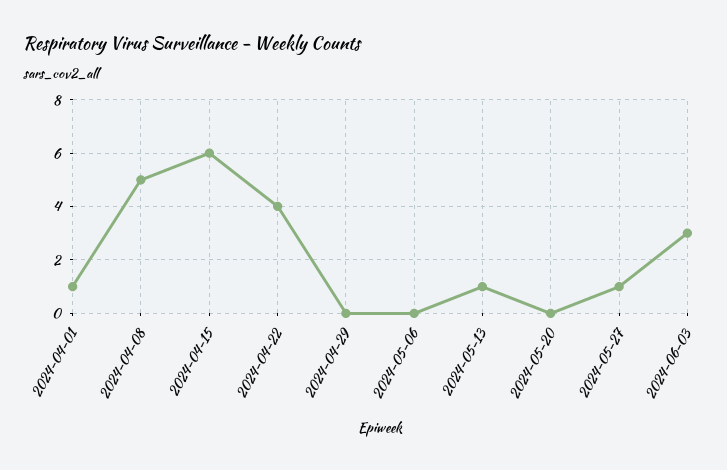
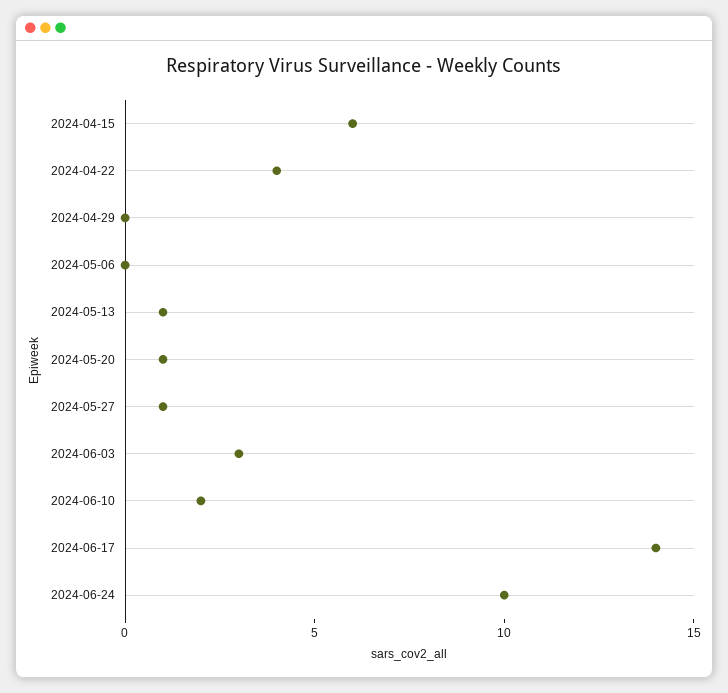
2024-04-01: 1 -> none
2024-04-08: 5 -> none
2024-05-20: 0 -> 1
2024-06-10: none -> 2
2024-06-17: none -> 14
2024-06-24: none -> 10

